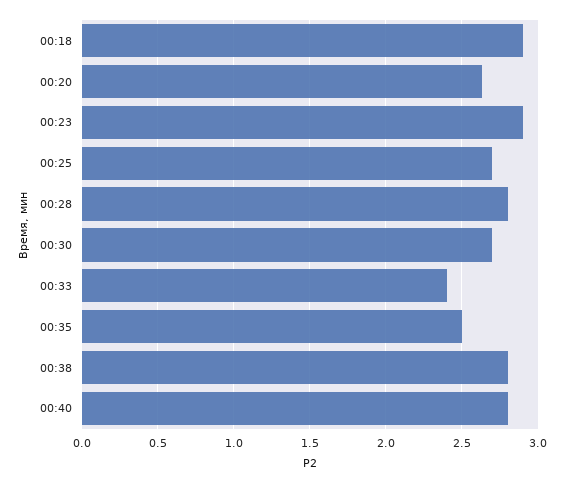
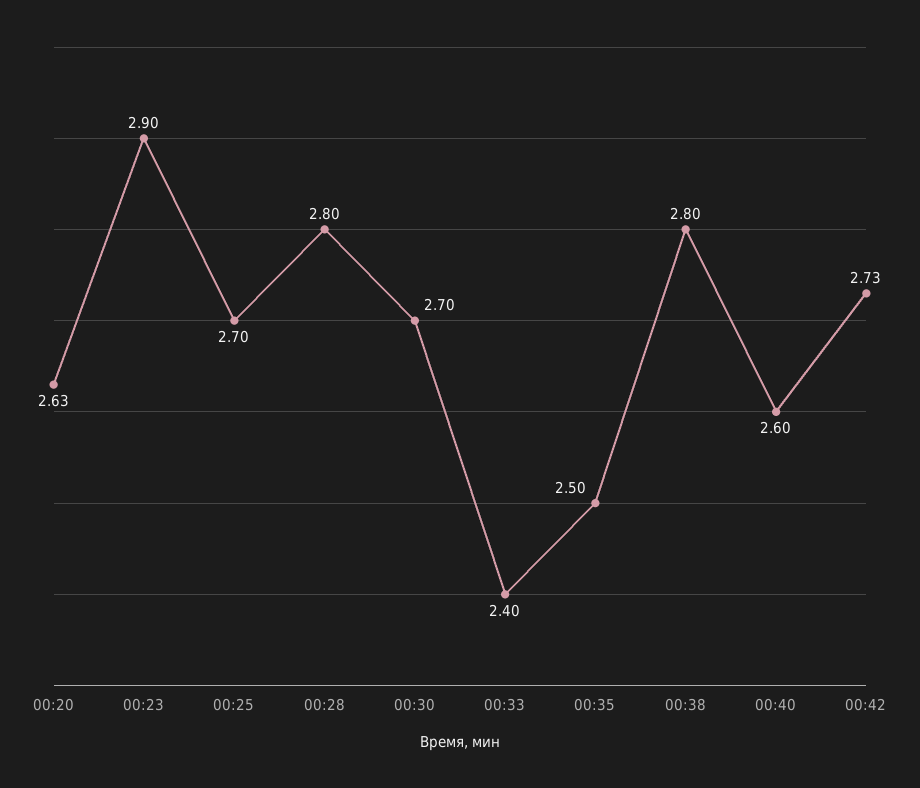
00:18: 2.9 -> none
00:40: 2.8 -> 2.6
00:42: none -> 2.73

